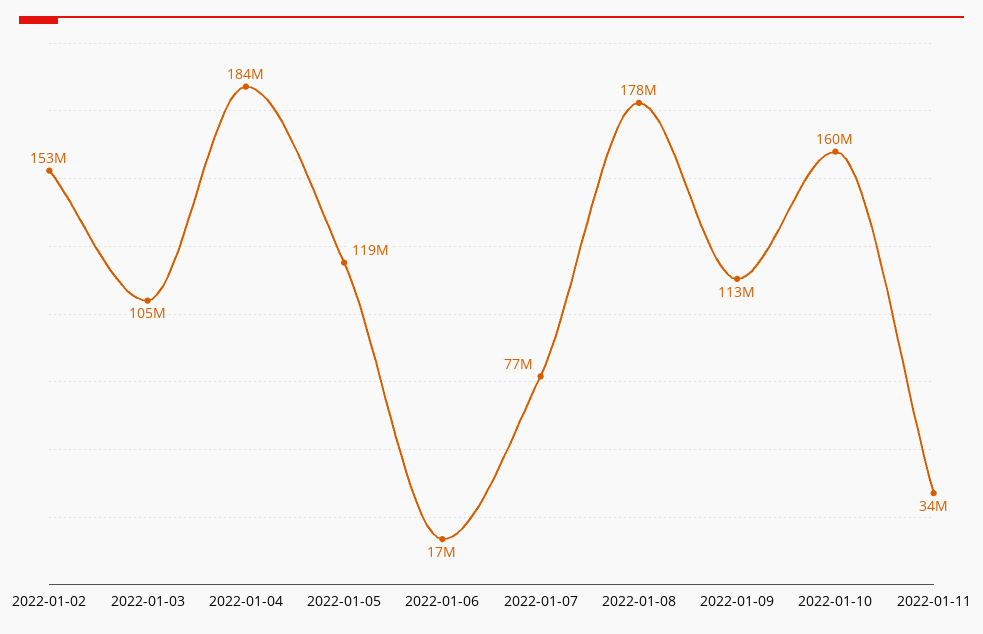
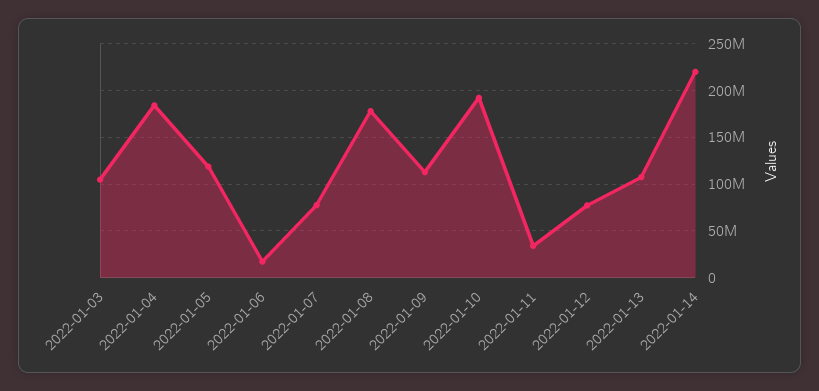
2022-01-02: 153000000 -> none
2022-01-10: 160000000 -> 190000000
2022-01-12: none -> 80000000
2022-01-13: none -> 110000000
2022-01-14: none -> 220000000

